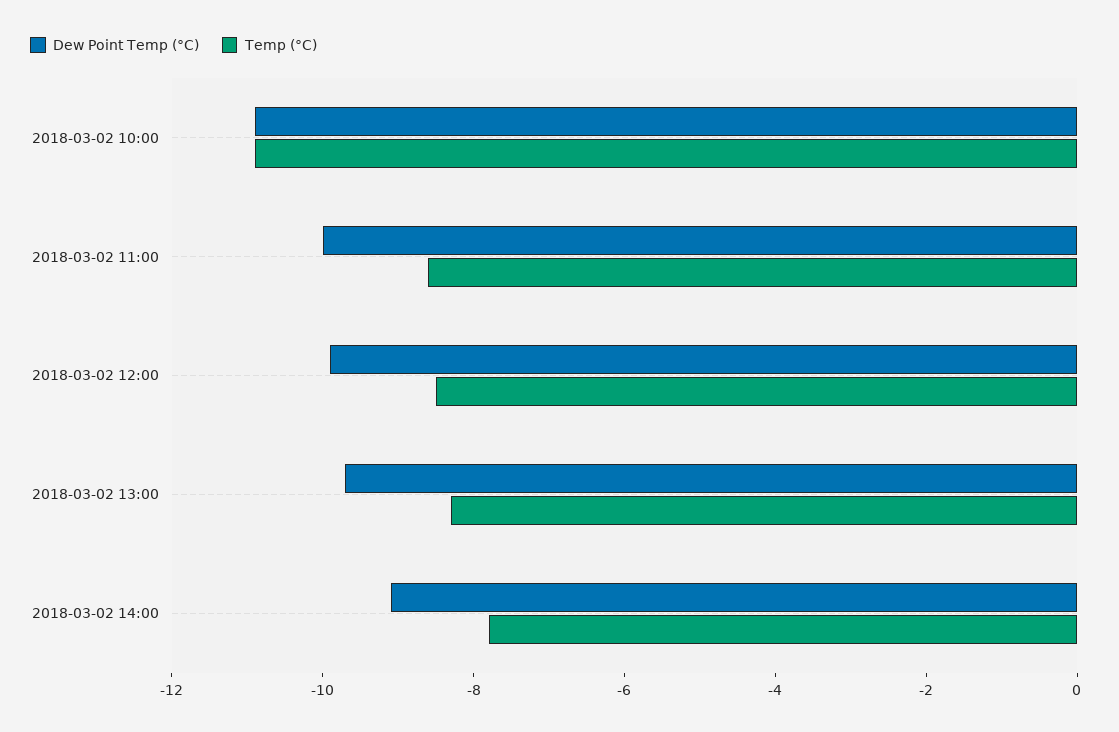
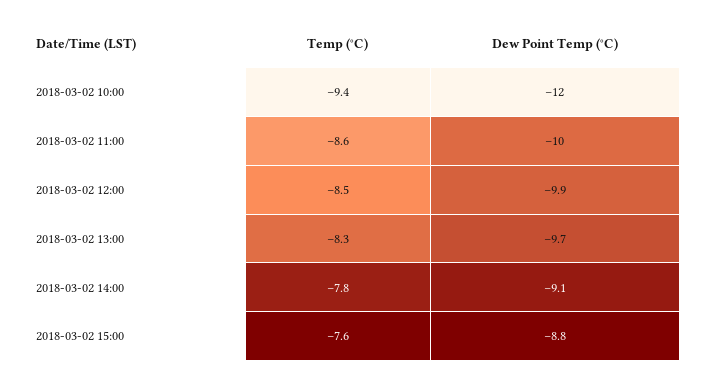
Dew Point Temp (°C), 2018-03-02 10:00: -11 -> -12
Temp (°C), 2018-03-02 10:00: -11 -> -9.4
Temp (°C), 2018-03-02 15:00: none -> -7.6
Dew Point Temp (°C), 2018-03-02 15:00: none -> -8.8

